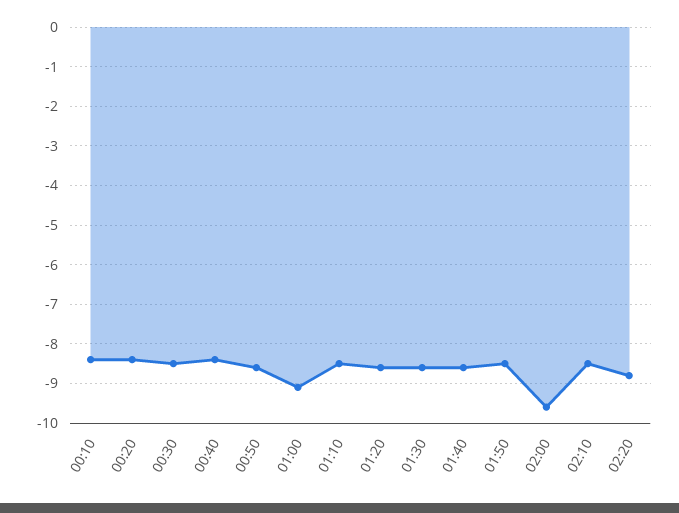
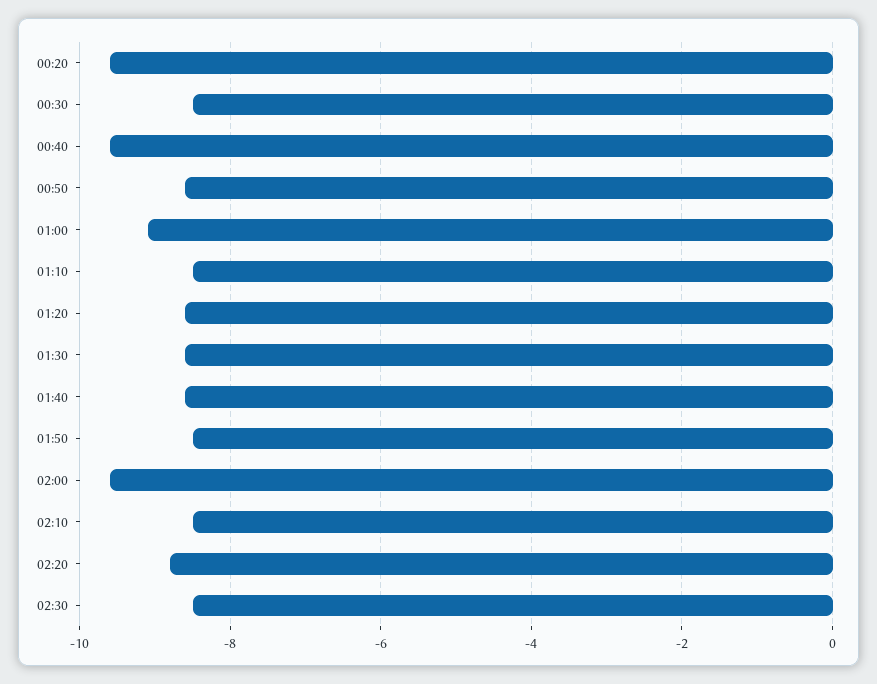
00:10: -8.5 -> none
00:20: -8.5 -> -9.5
00:40: -8.5 -> -9.5
02:30: none -> -8.5

